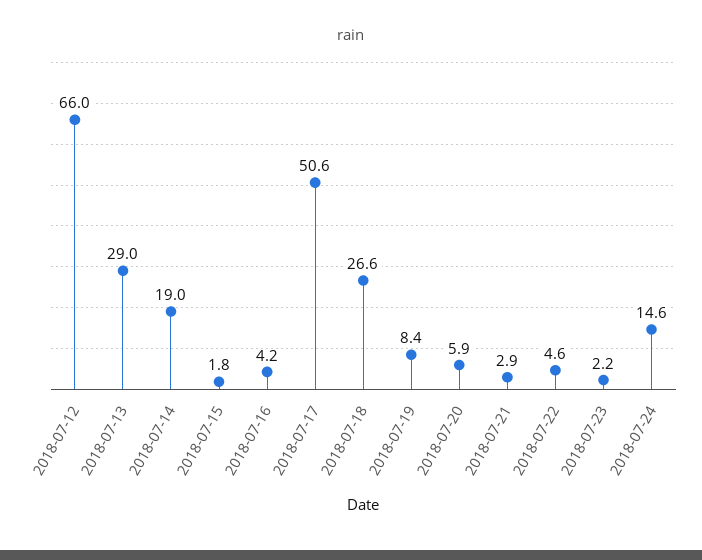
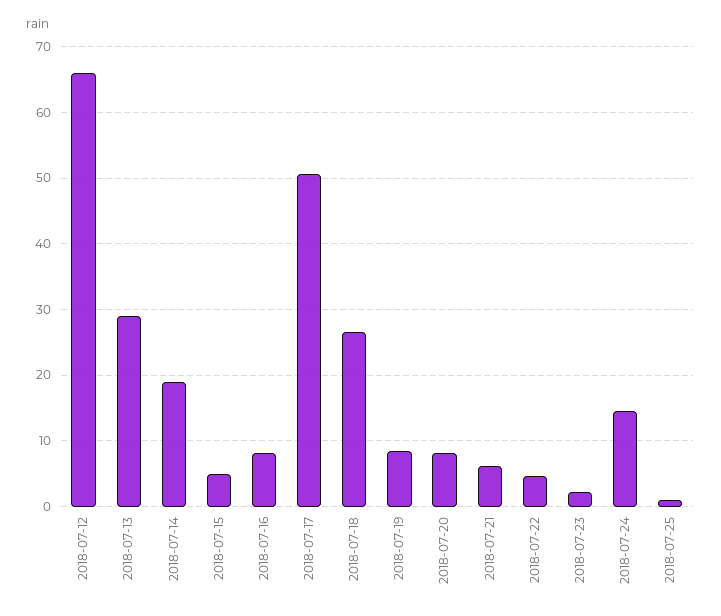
2018-07-15: 1.8 -> 5
2018-07-16: 4.2 -> 8
2018-07-20: 5.9 -> 8
2018-07-21: 2.9 -> 6
2018-07-25: none -> 1

